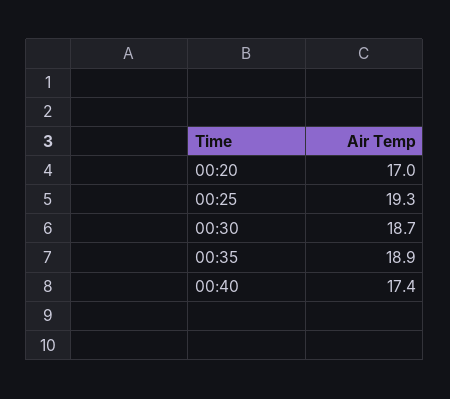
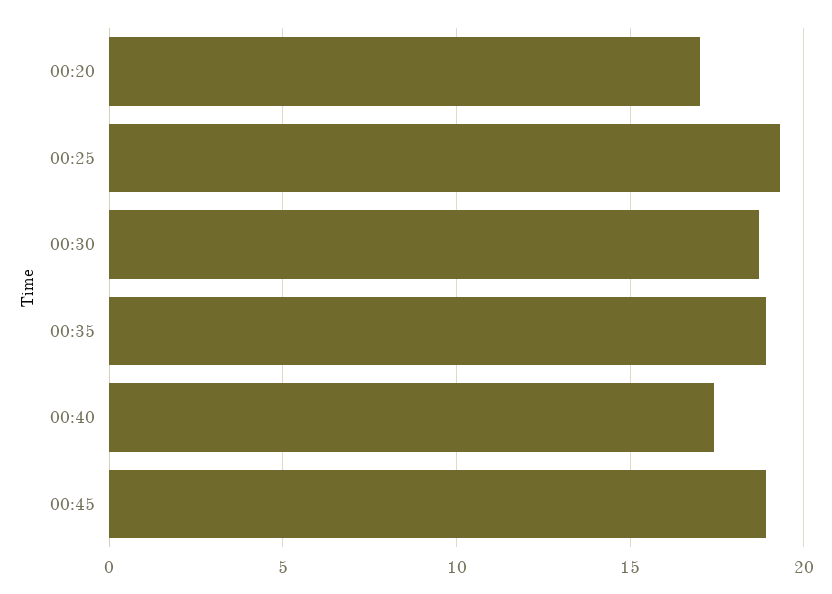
00:45: none -> 19

